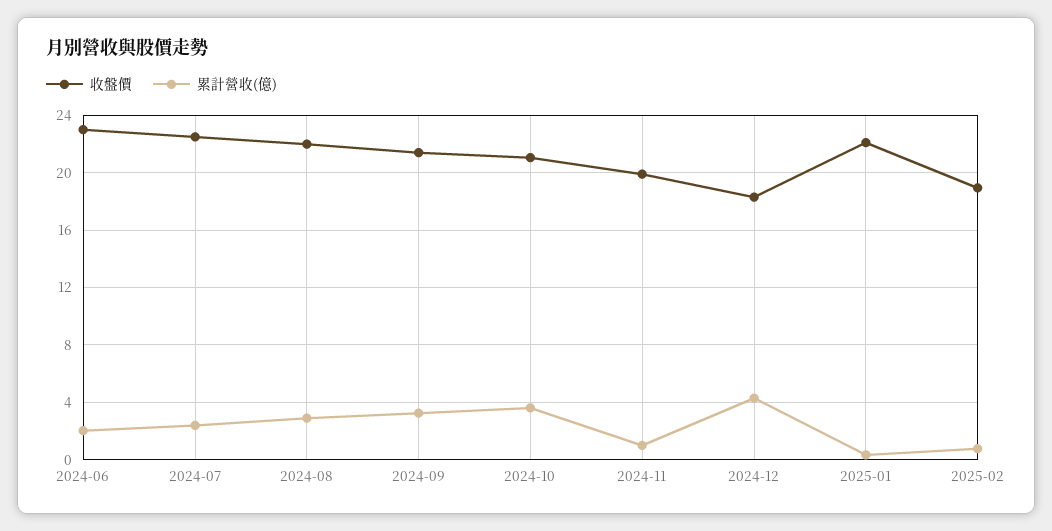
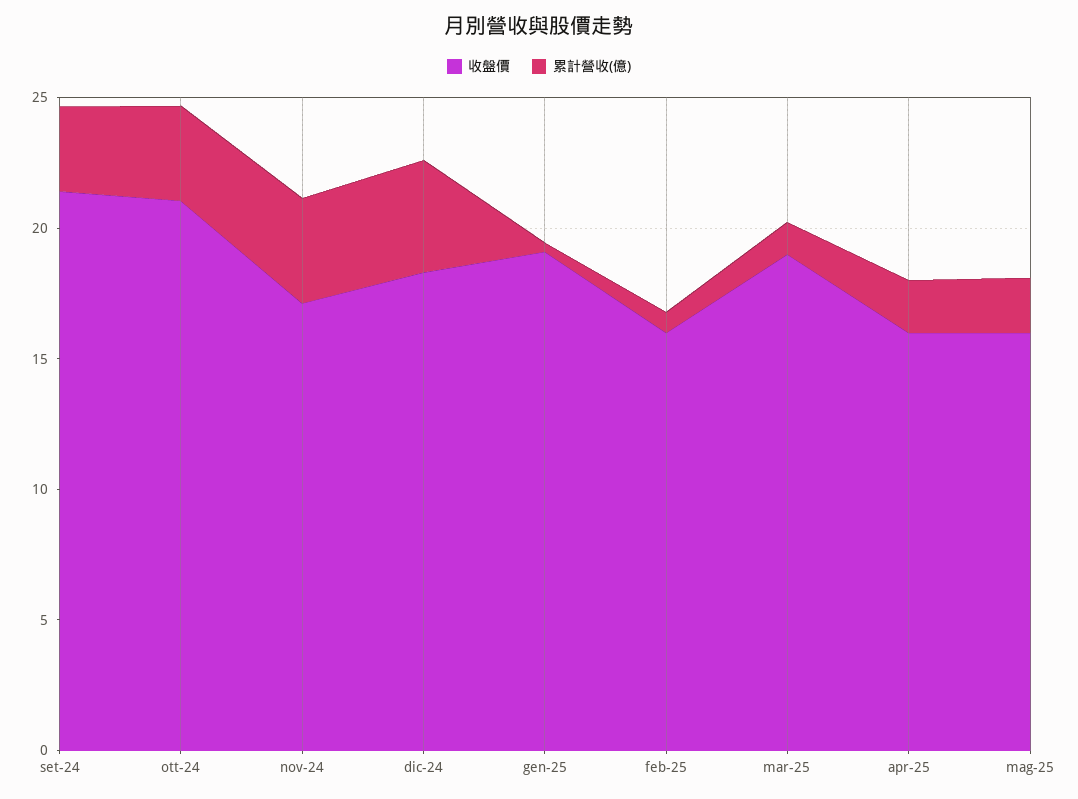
收盤價, 2024-06: 23 -> none
累計營收(億), 2024-06: 2 -> none
收盤價, 2024-07: 22.5 -> none
累計營收(億), 2024-07: 2.5 -> none
收盤價, 2024-08: 22 -> none
累計營收(億), 2024-08: 3 -> none
收盤價, 2024-11: 20 -> 17
累計營收(億), 2024-11: 1 -> 4
收盤價, 2025-01: 22 -> 19
收盤價, 2025-02: 19 -> 16
收盤價, mar-25: none -> 19
累計營收(億), mar-25: none -> 1
收盤價, apr-25: none -> 16
累計營收(億), apr-25: none -> 2
收盤價, mag-25: none -> 16
累計營收(億), mag-25: none -> 2

